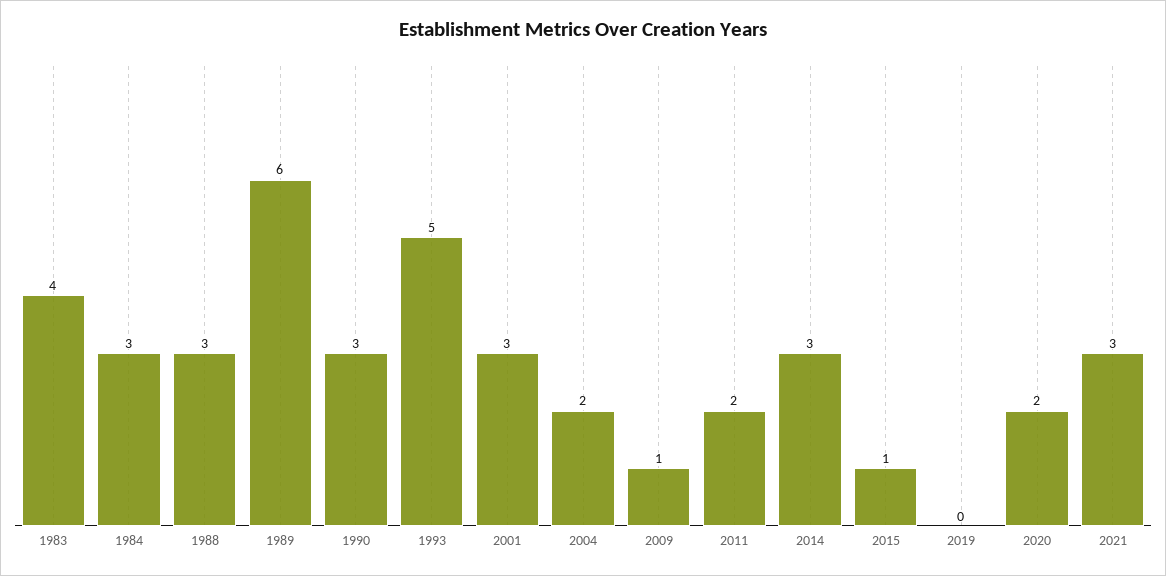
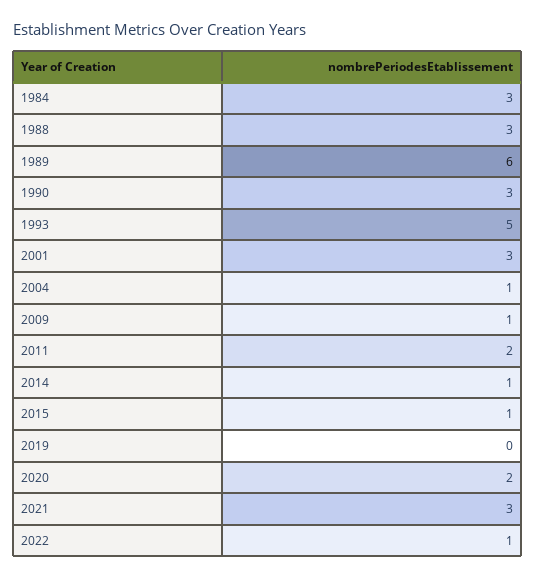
1983: 4 -> none
2004: 2 -> 1
2014: 3 -> 1
2022: none -> 1

